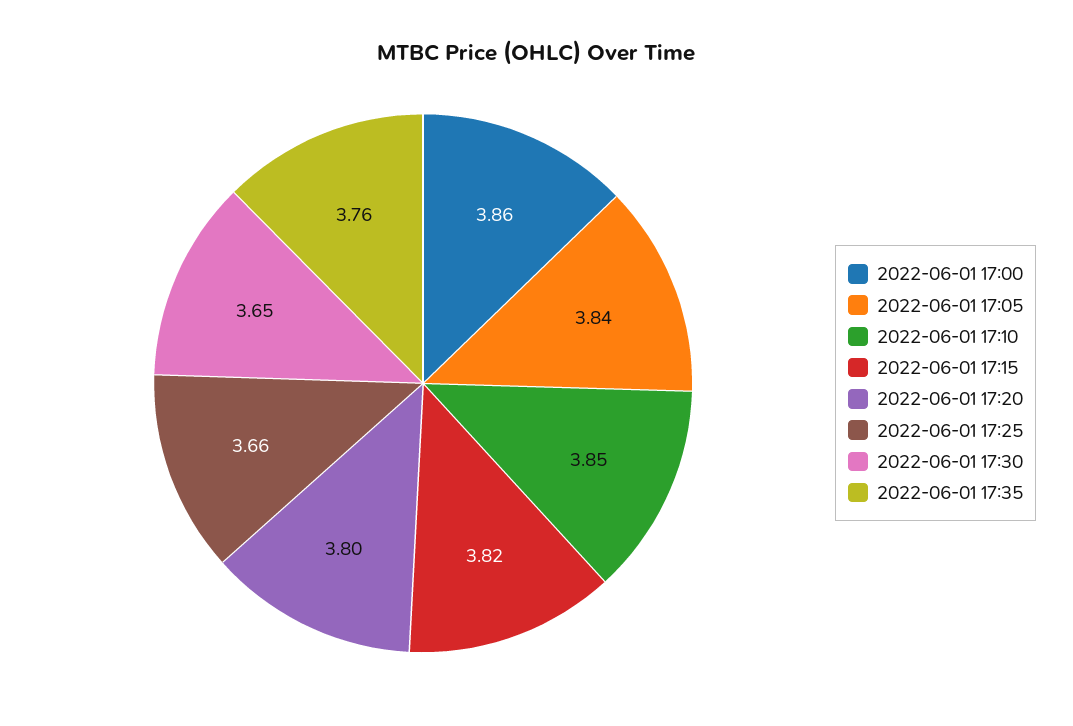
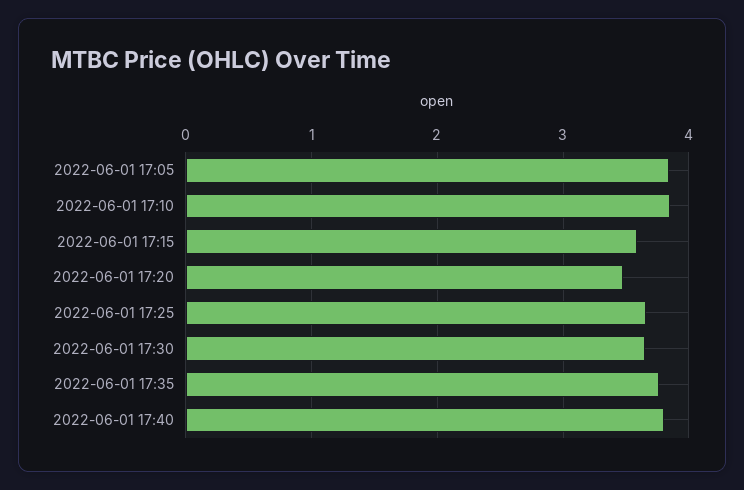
2022-06-01 17:00: 3.86 -> none
2022-06-01 17:15: 3.82 -> 3.6
2022-06-01 17:20: 3.8 -> 3.5
2022-06-01 17:40: none -> 3.8

